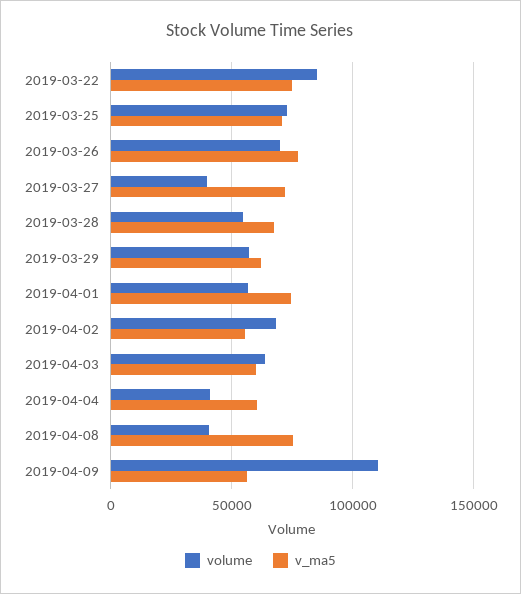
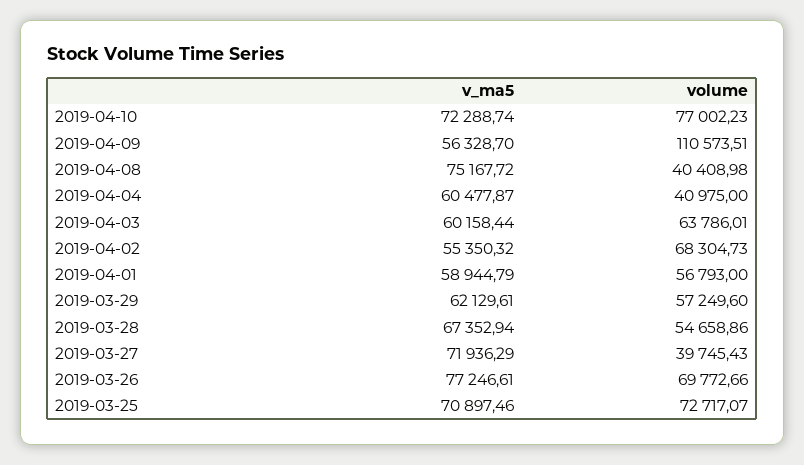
volume, 2019-03-22: 85000 -> none
v_ma5, 2019-03-22: 75000 -> none
v_ma5, 2019-04-01: 75000 -> 58944.79
v_ma5, 2019-04-10: none -> 72288.74
volume, 2019-04-10: none -> 77002.23

